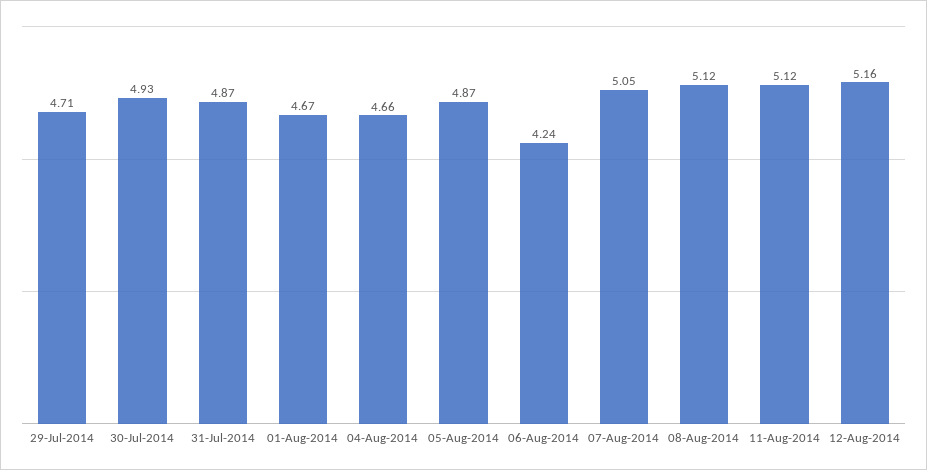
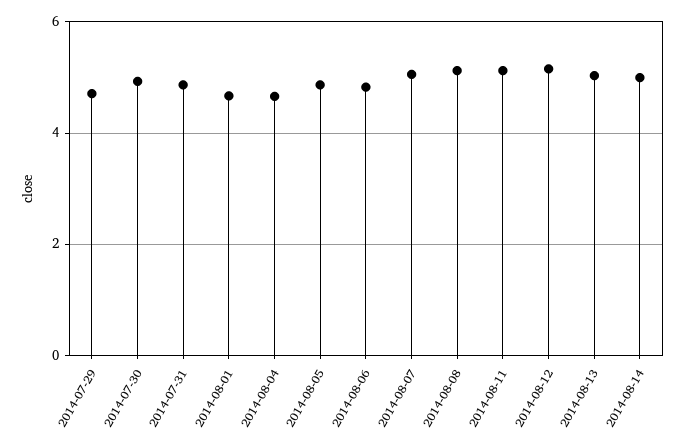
06-Aug-2014: 4.24 -> 4.8
2014-08-13: none -> 5
2014-08-14: none -> 5

